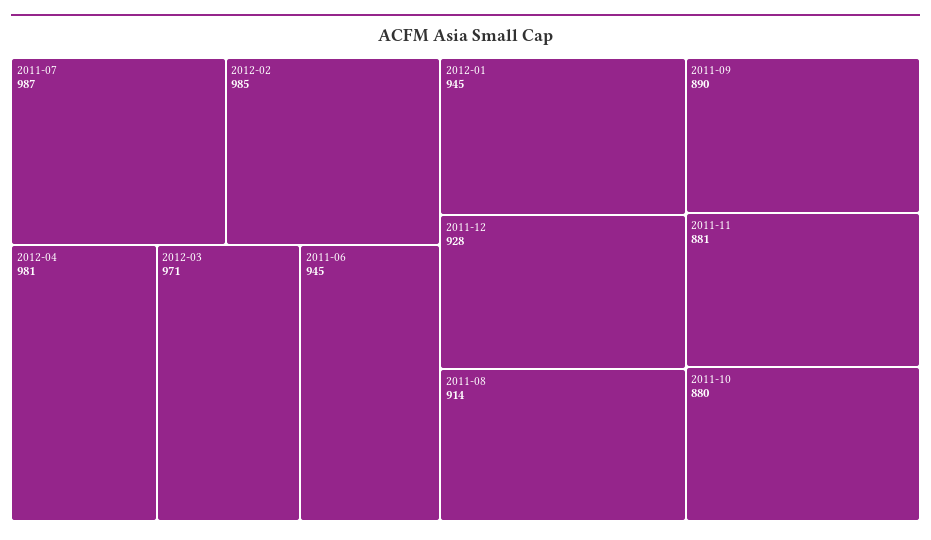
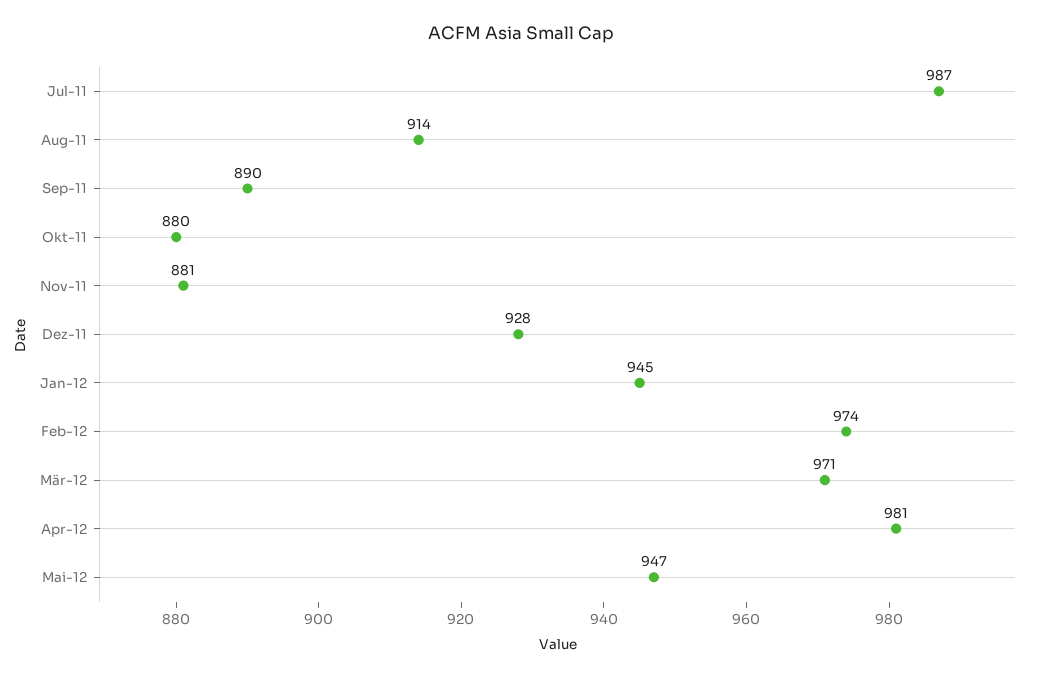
2012-02: 985 -> 974
2011-06: 945 -> none
Mai-12: none -> 947

